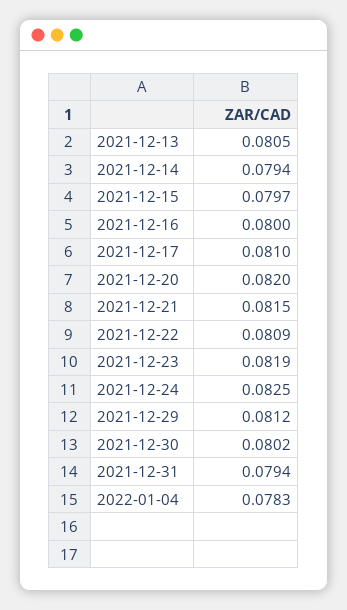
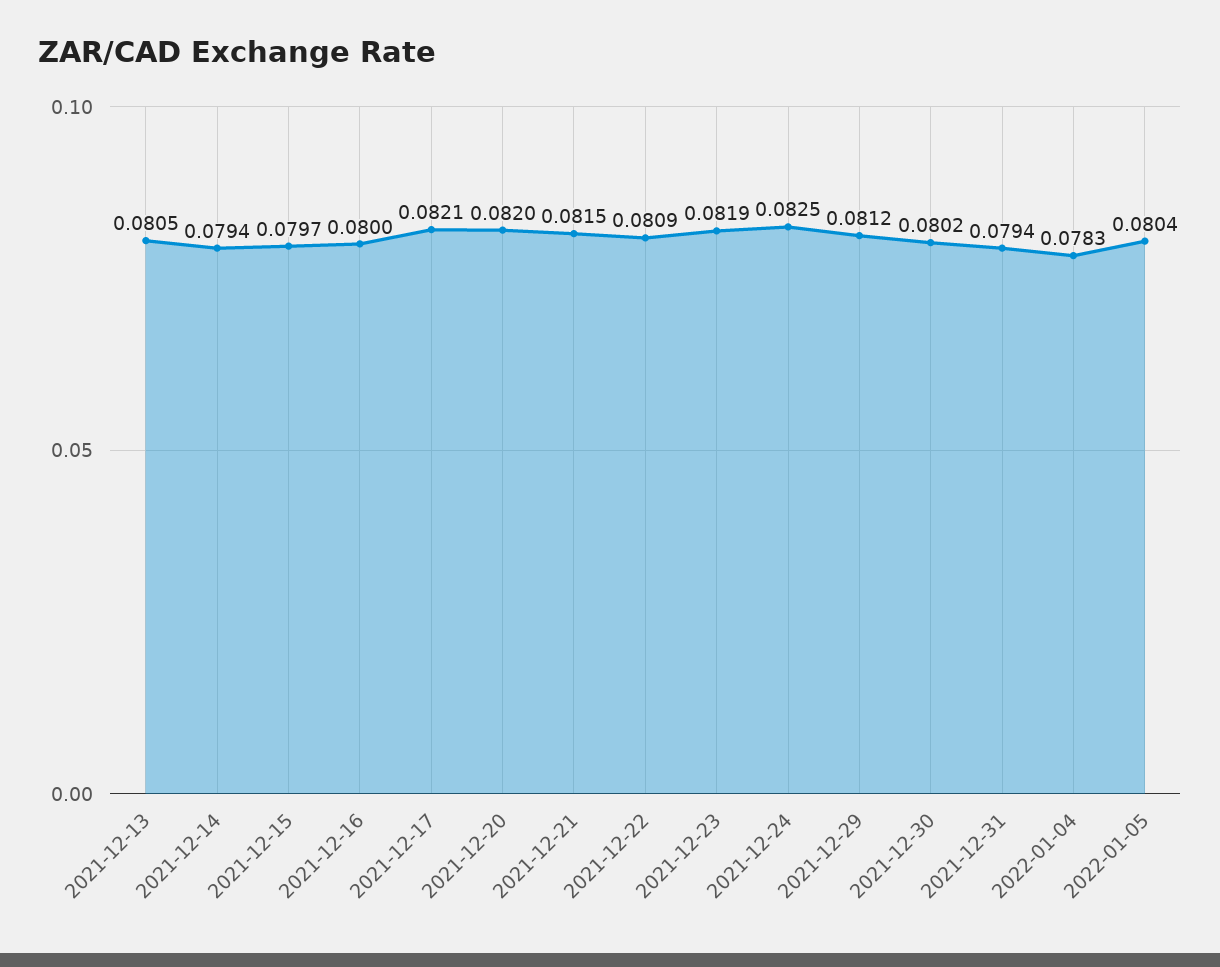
2021-12-17: 0.081 -> 0.0821
2022-01-05: none -> 0.0804

